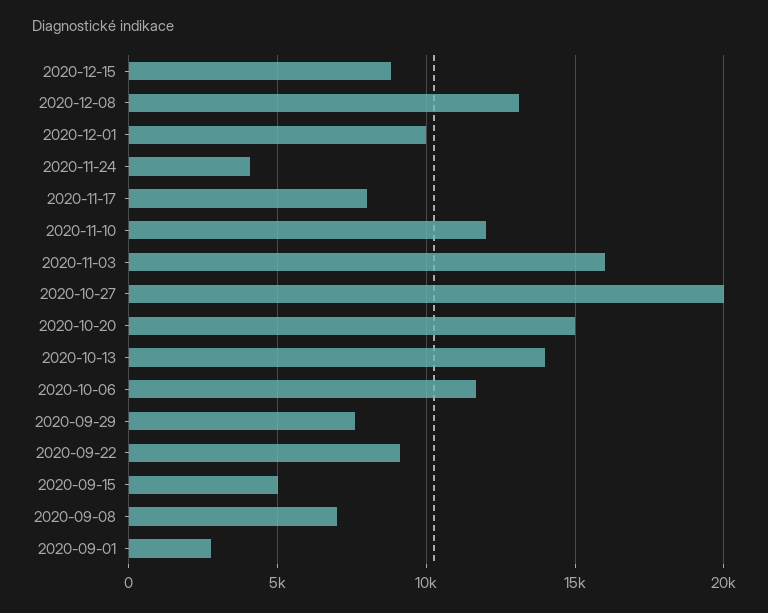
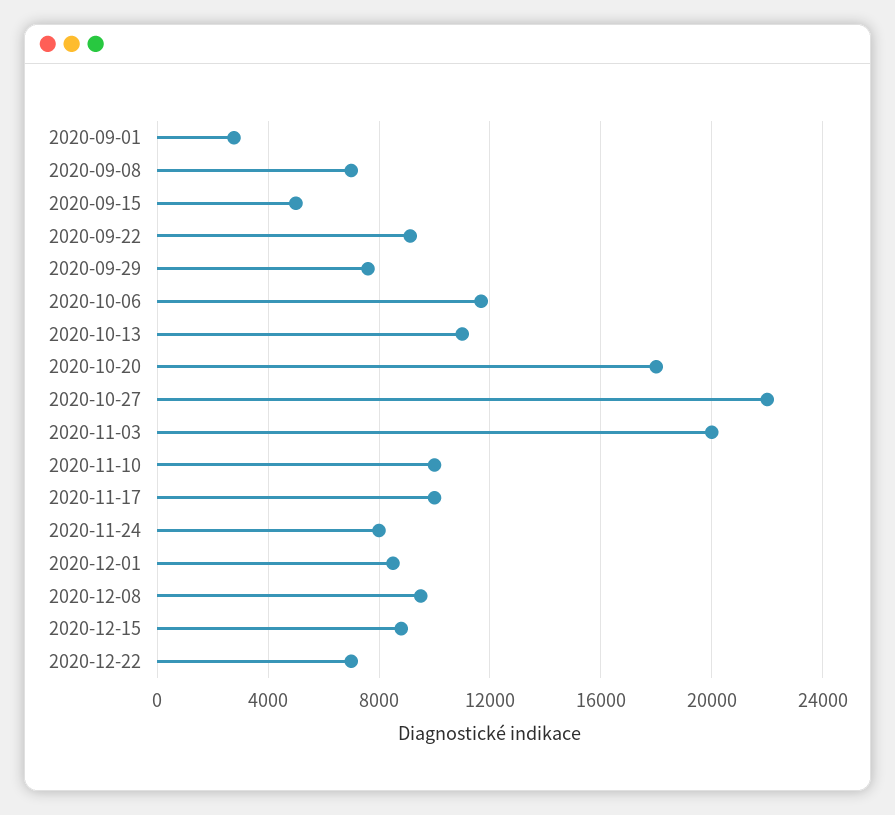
2020-12-08: 13000 -> 9500
2020-12-01: 10000 -> 8500
2020-11-24: 4000 -> 8000
2020-11-17: 8000 -> 10000
2020-11-10: 12000 -> 10000
2020-11-03: 16000 -> 20000
2020-10-27: 20000 -> 22000
2020-10-20: 15000 -> 18000
2020-10-13: 14000 -> 11000
2020-12-22: none -> 7000

